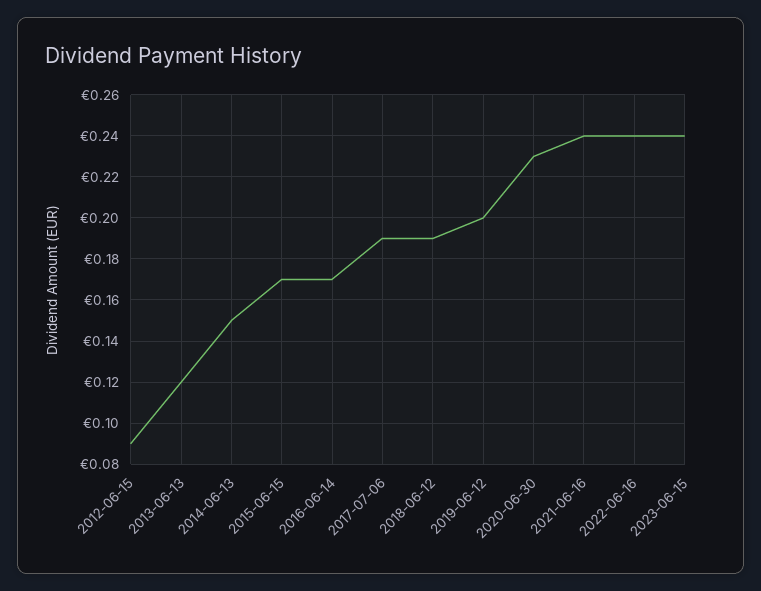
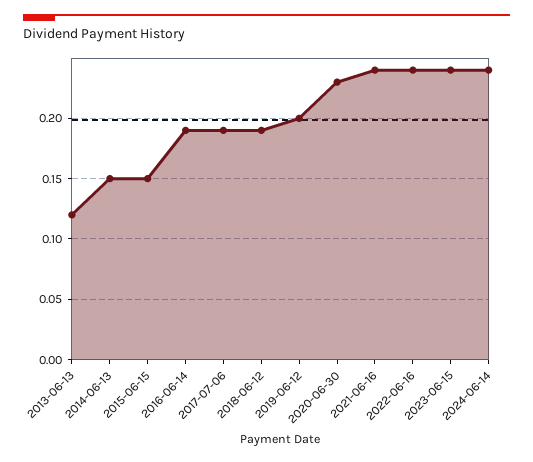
2012-06-15: 0.09 -> none
2015-06-15: 0.17 -> 0.15
2016-06-14: 0.17 -> 0.19
2024-06-14: none -> 0.24

